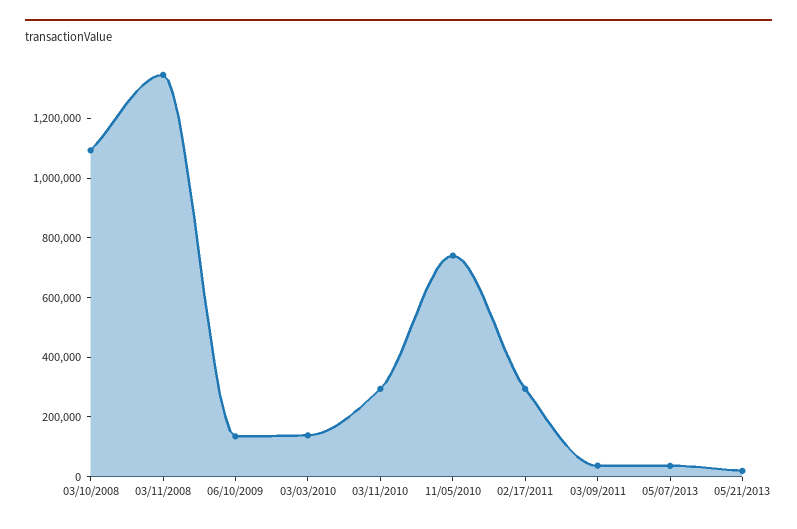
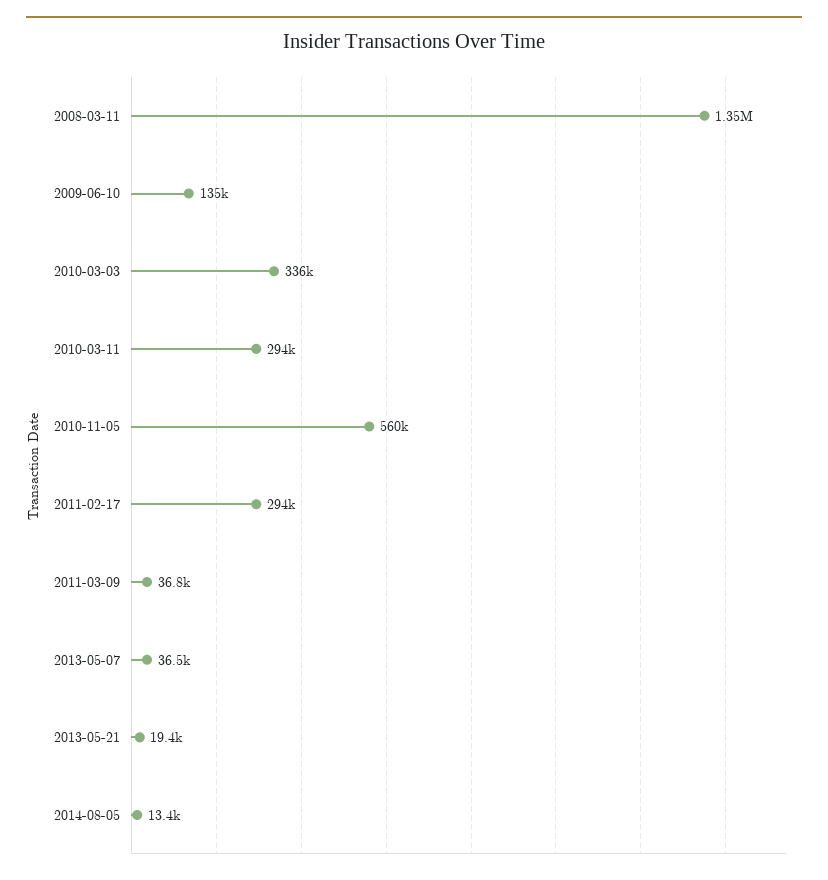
03/10/2008: 1100000 -> none
03/03/2010: 150000 -> 336000
11/05/2010: 750000 -> 560000
2014-08-05: none -> 13400

